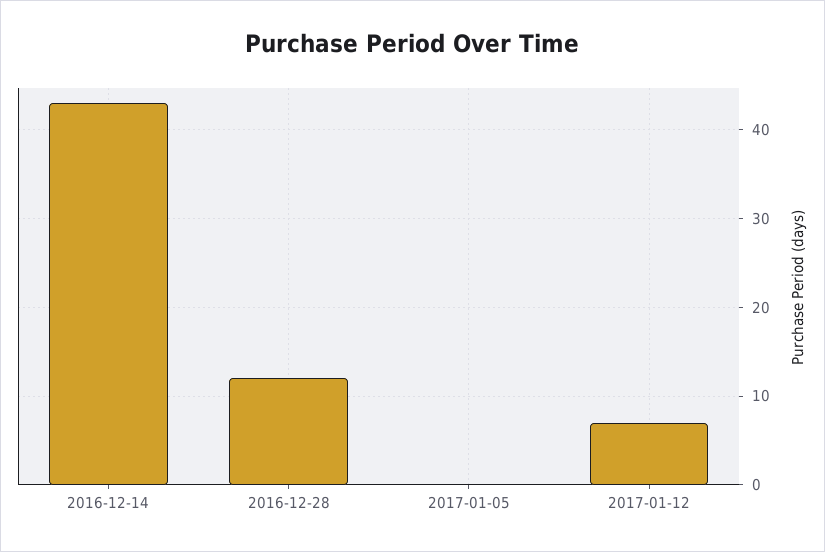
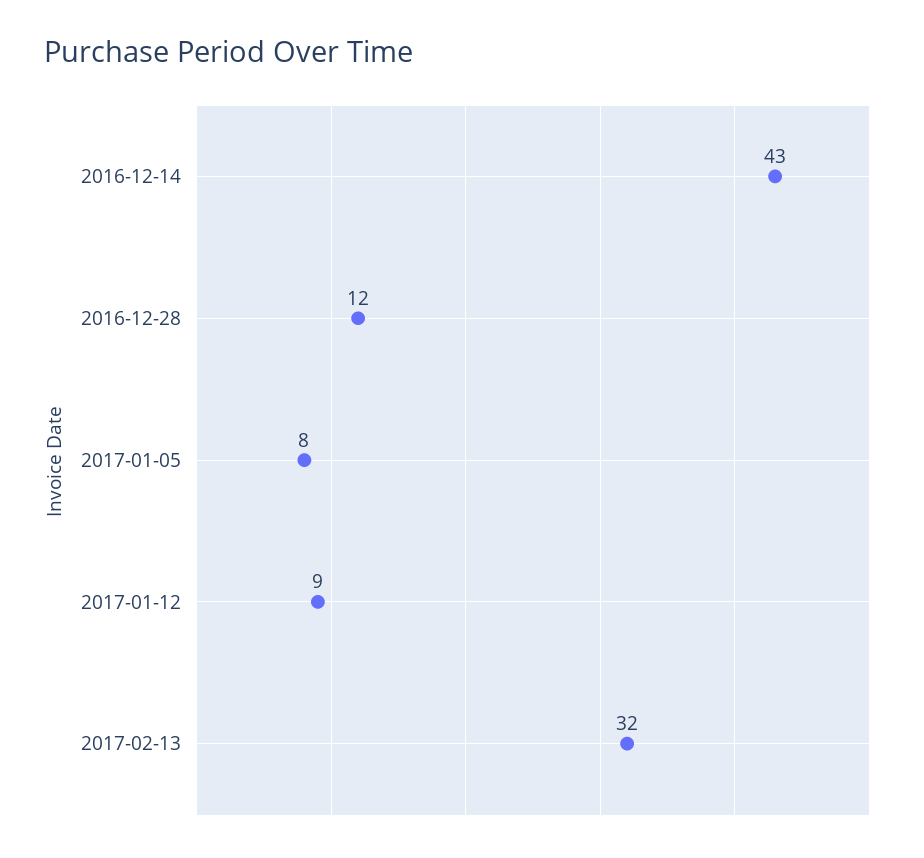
2017-01-05: 0 -> 8
2017-01-12: 7 -> 9
2017-02-13: none -> 32

